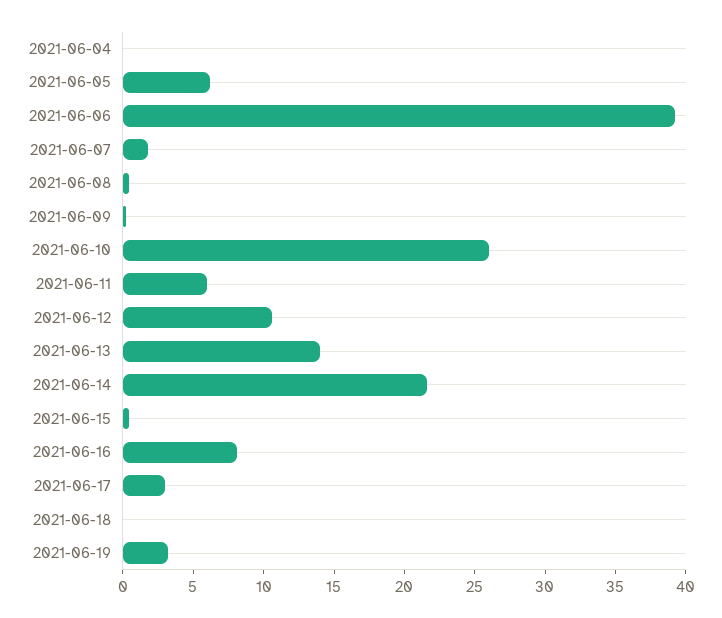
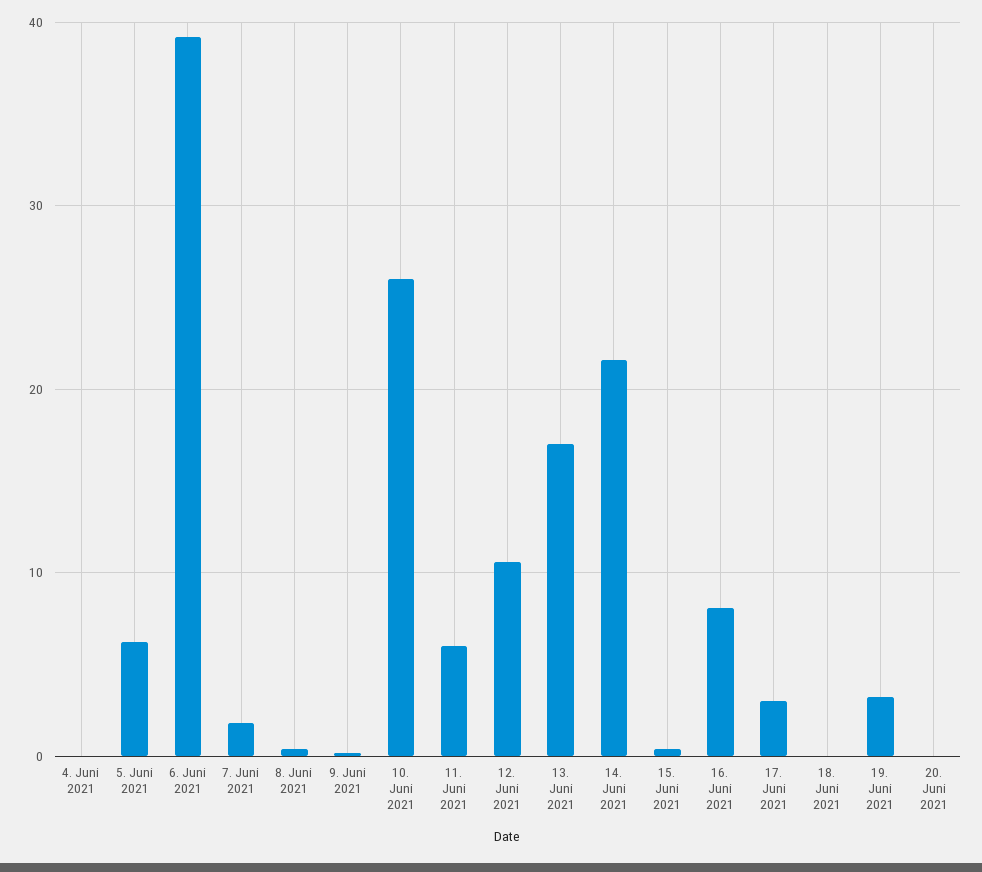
2021-06-13: 14 -> 17
20. Juni 2021: none -> 0

